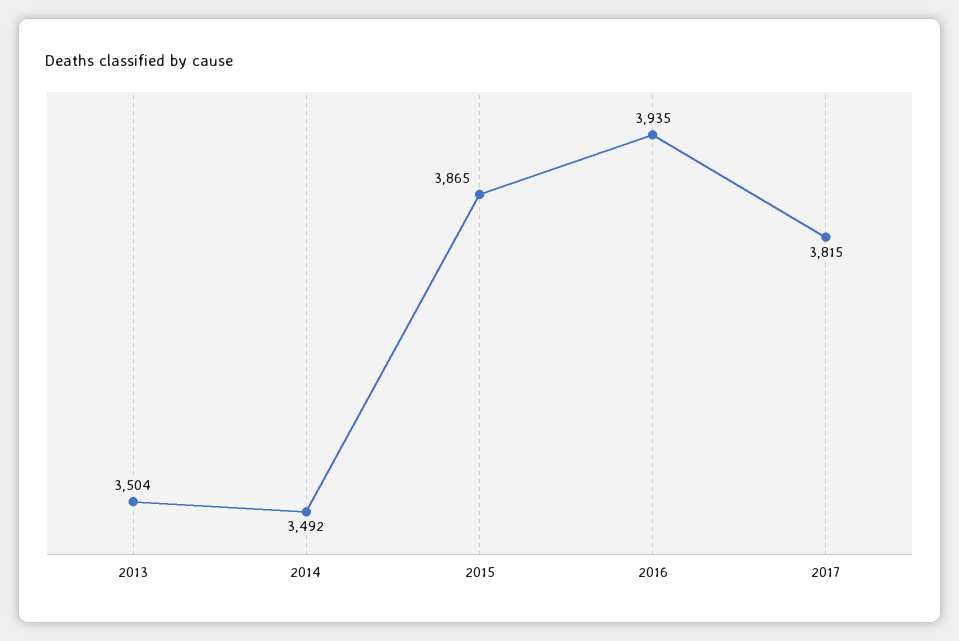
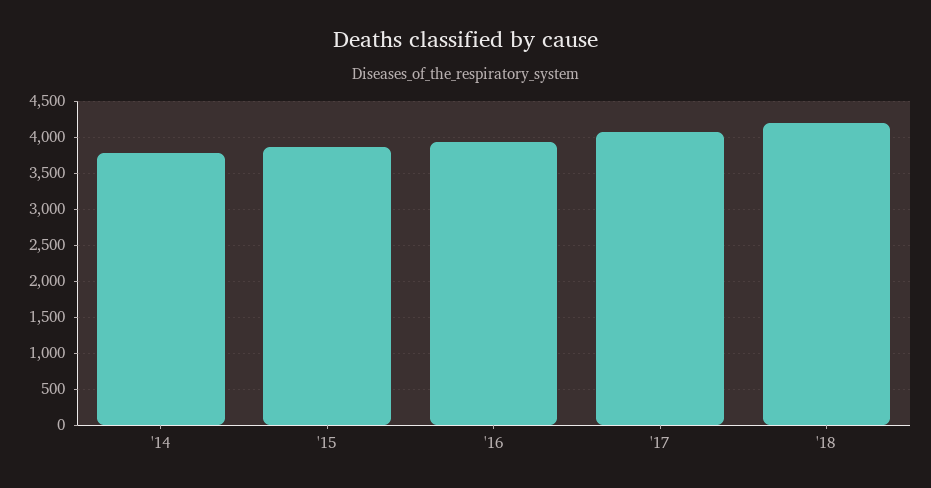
2013: 3504 -> none
2014: 3492 -> 3800
2017: 3815 -> 4100
'18: none -> 4200

